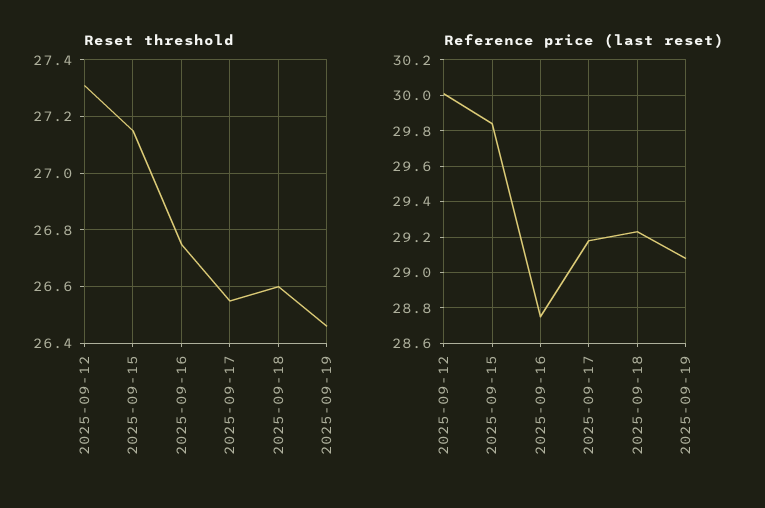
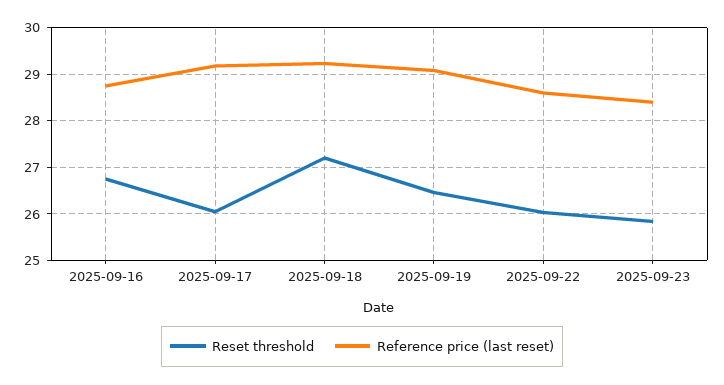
Reset threshold, 2025-09-12: 27.3 -> none
Reset threshold, 2025-09-15: 27.15 -> none
Reset threshold, 2025-09-17: 26.55 -> 26
Reset threshold, 2025-09-18: 26.6 -> 27.2
Reference price (last reset), 2025-09-12: 30 -> none
Reference price (last reset), 2025-09-15: 29.85 -> none
Reset threshold, 2025-09-22: none -> 26
Reference price (last reset), 2025-09-22: none -> 28.6
Reset threshold, 2025-09-23: none -> 25.8
Reference price (last reset), 2025-09-23: none -> 28.4

